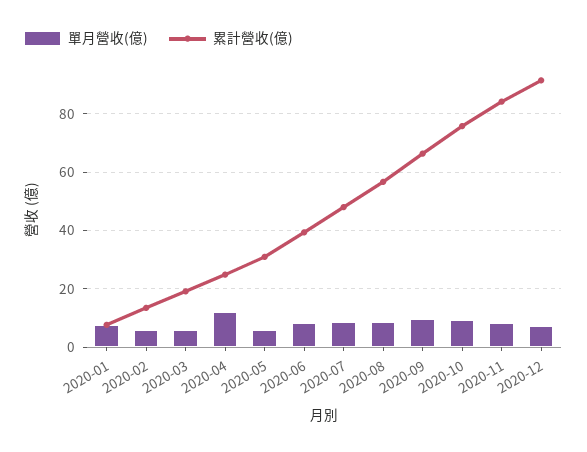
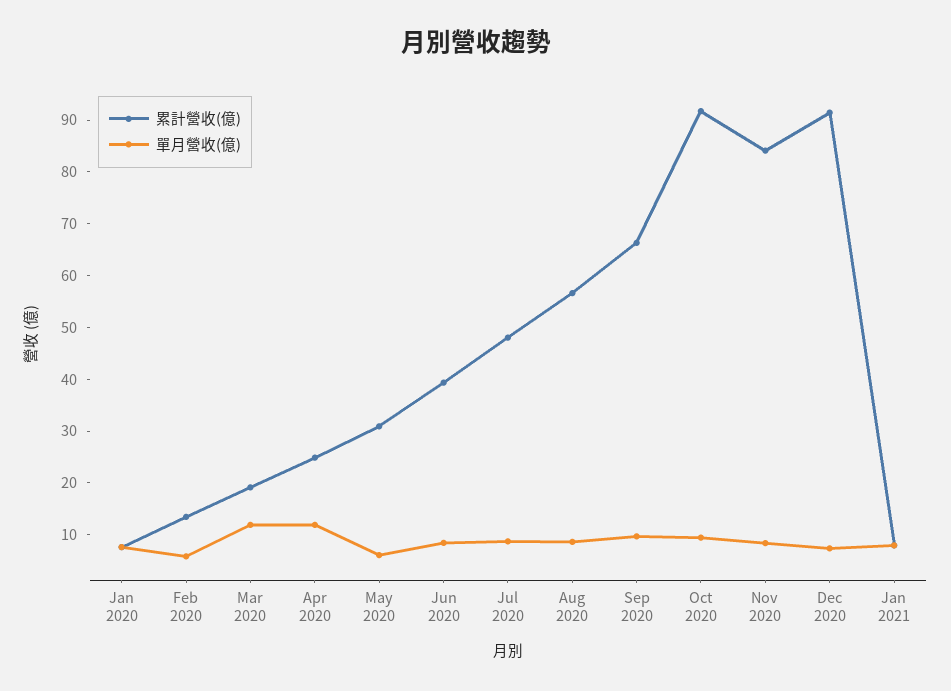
單月營收(億), 2020-03: 5 -> 12
累計營收(億), 2020-10: 75 -> 92
累計營收(億), Jan 2021: none -> 8
單月營收(億), Jan 2021: none -> 8

